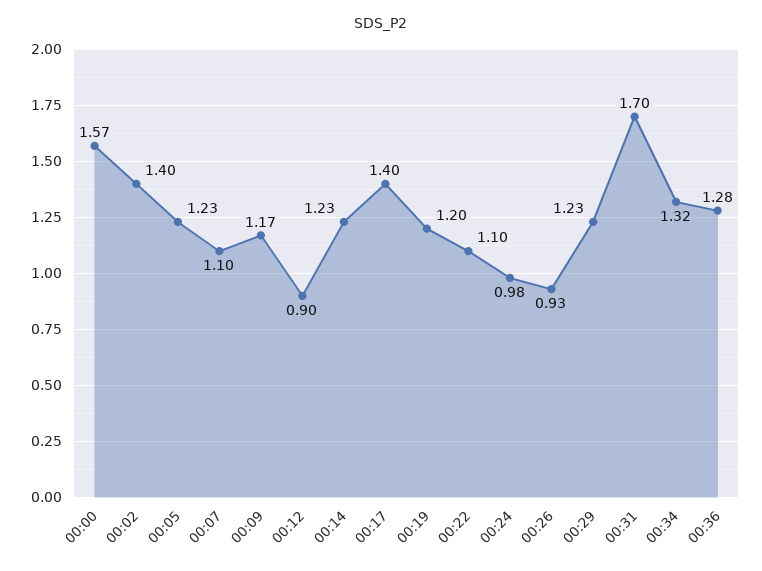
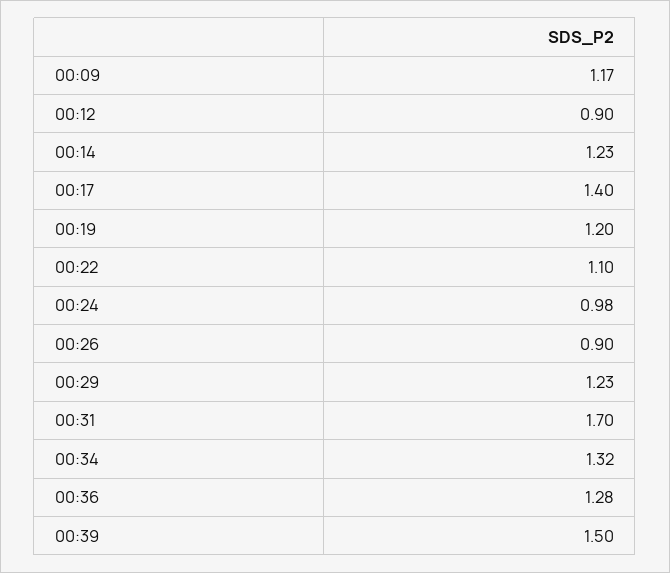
00:00: 1.57 -> none
00:02: 1.4 -> none
00:05: 1.23 -> none
00:07: 1.1 -> none
00:26: 0.93 -> 0.9
00:39: none -> 1.5

